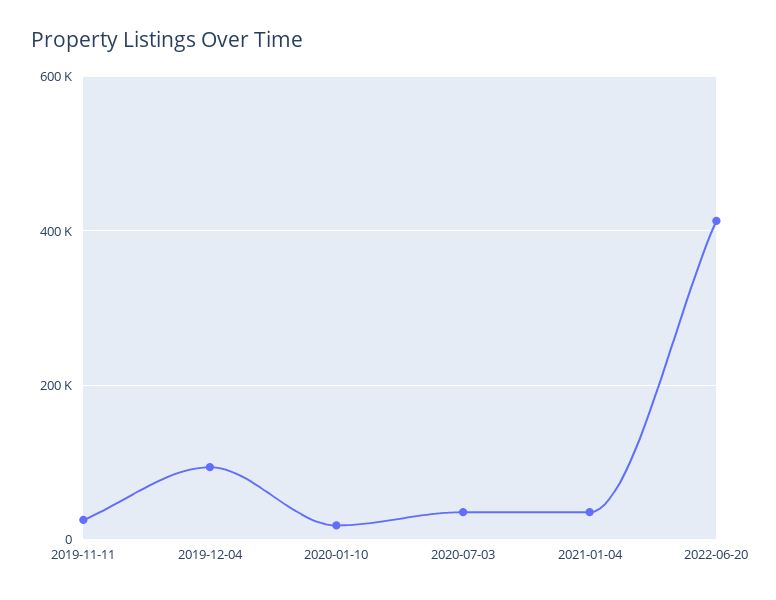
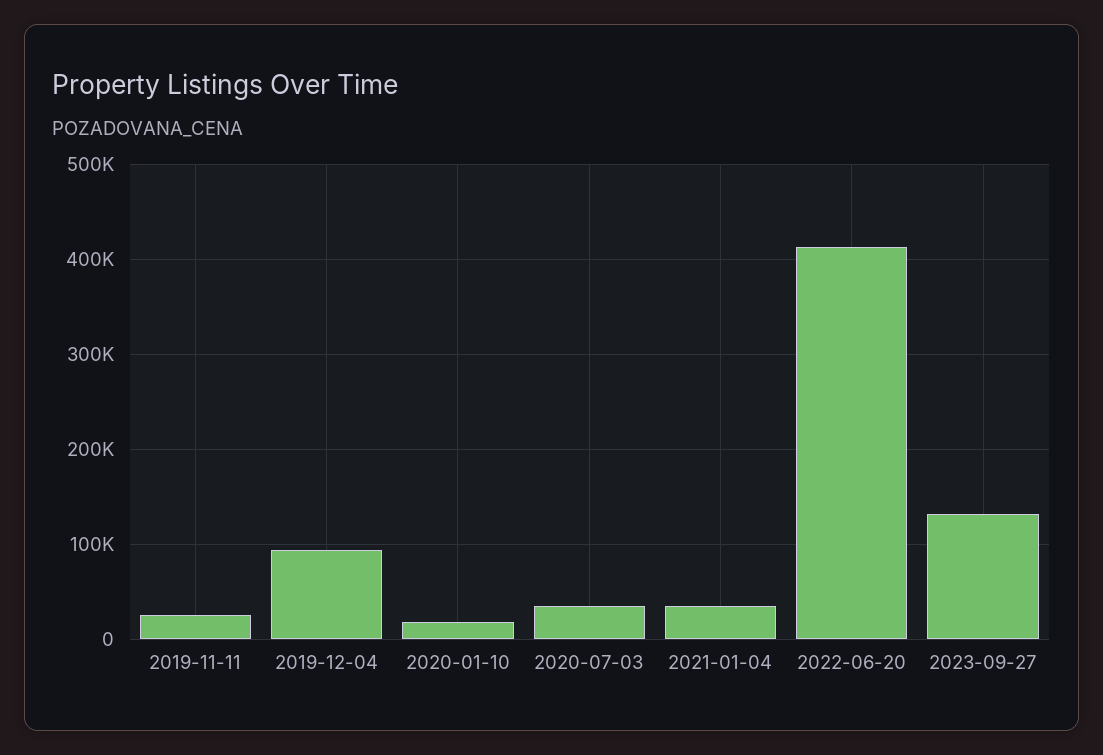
2023-09-27: none -> 130000

